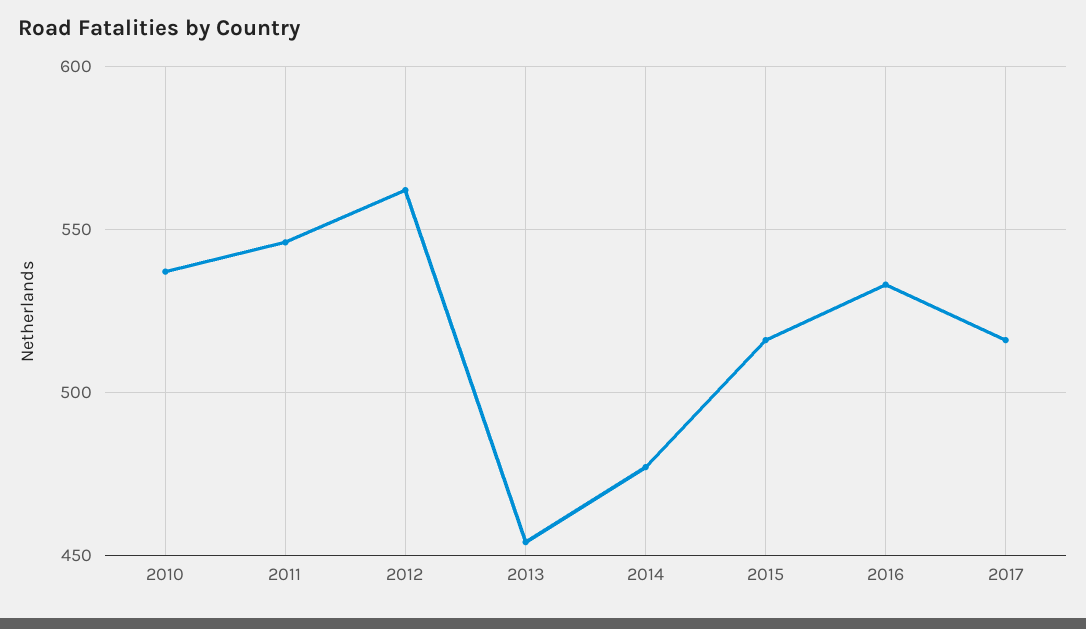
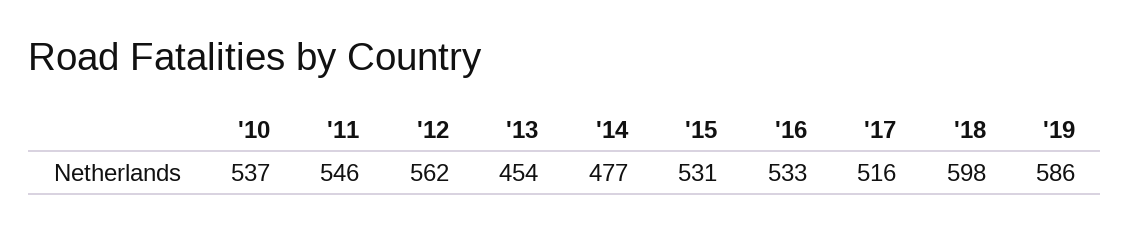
2015: 515 -> 531
'18: none -> 598
'19: none -> 586

